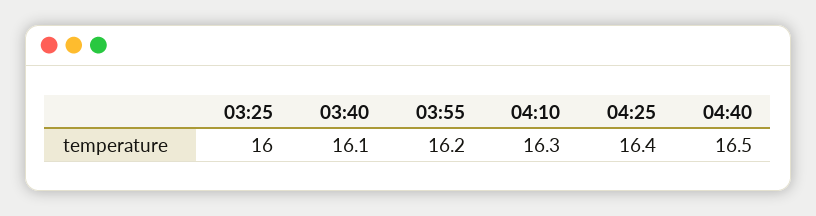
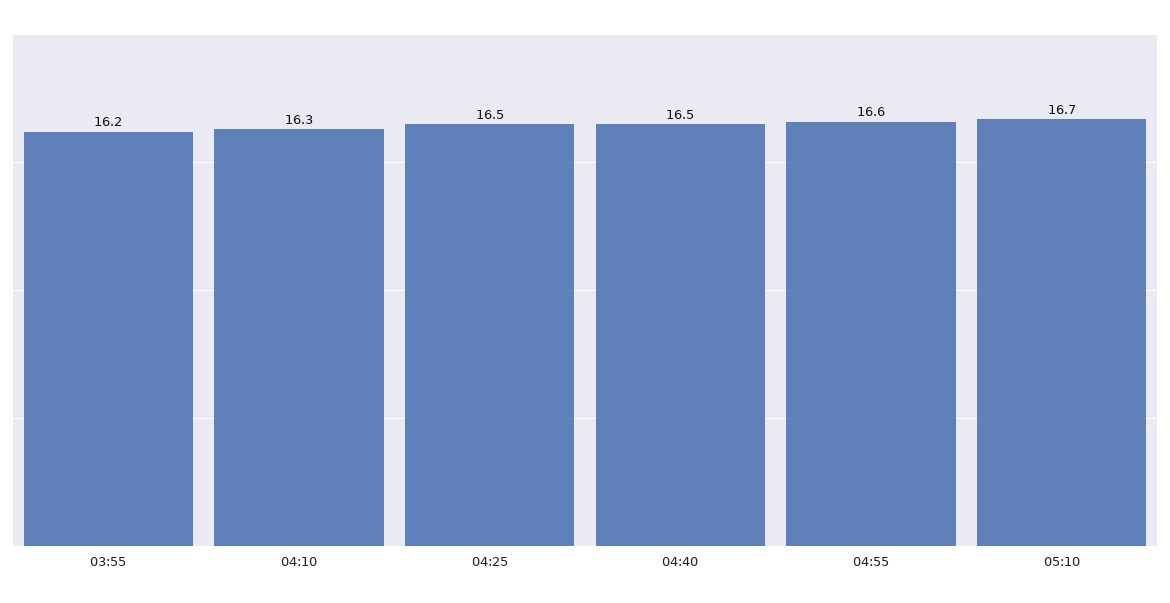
03:25: 16 -> none
03:40: 16.1 -> none
04:25: 16.4 -> 16.5
04:55: none -> 16.6
05:10: none -> 16.7

